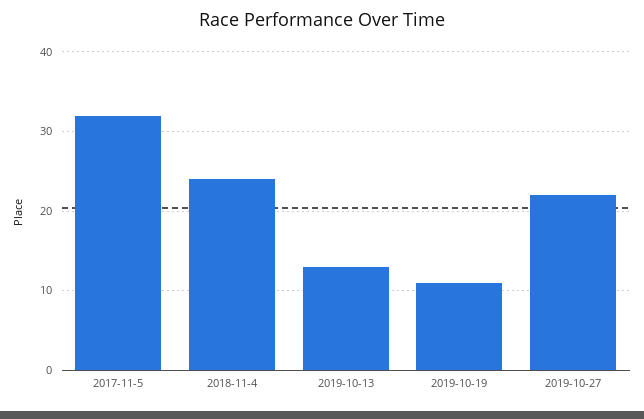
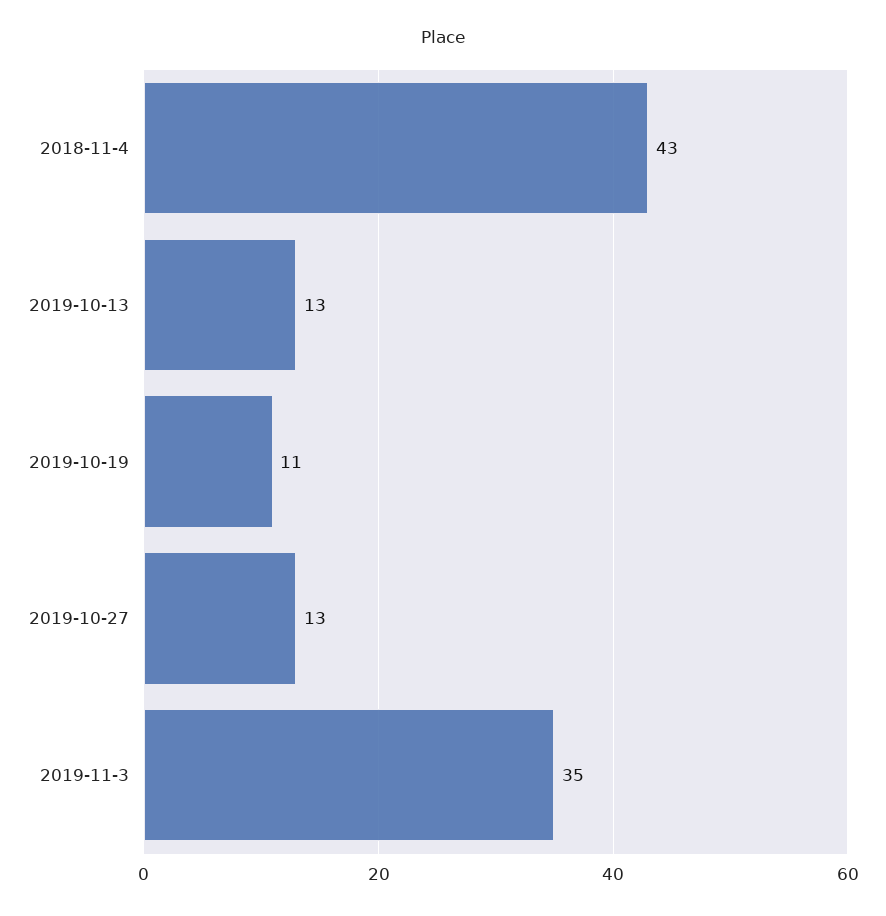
2017-11-5: 32 -> none
2018-11-4: 24 -> 43
2019-10-27: 22 -> 13
2019-11-3: none -> 35

